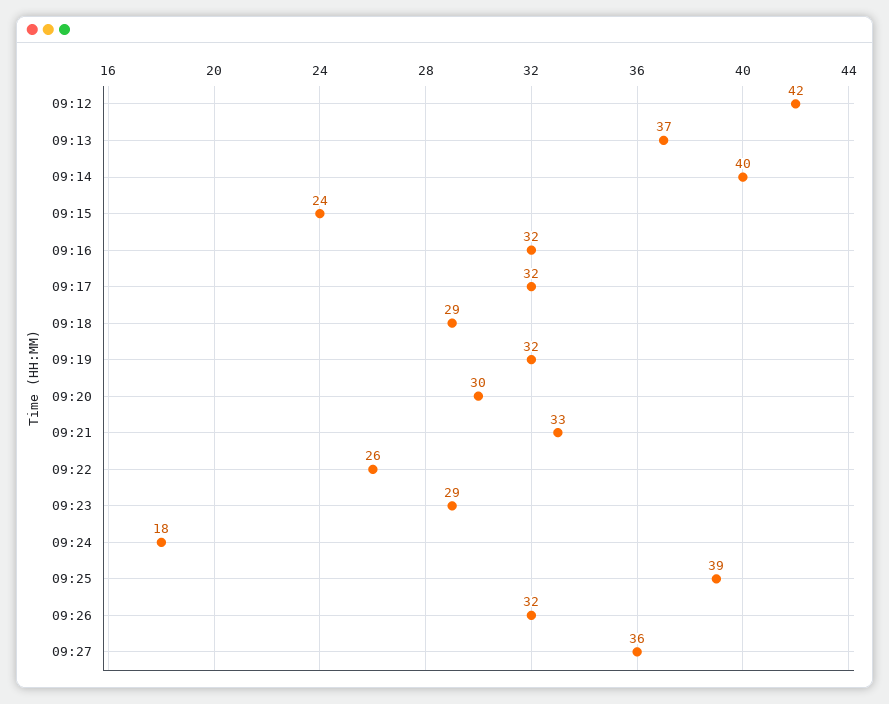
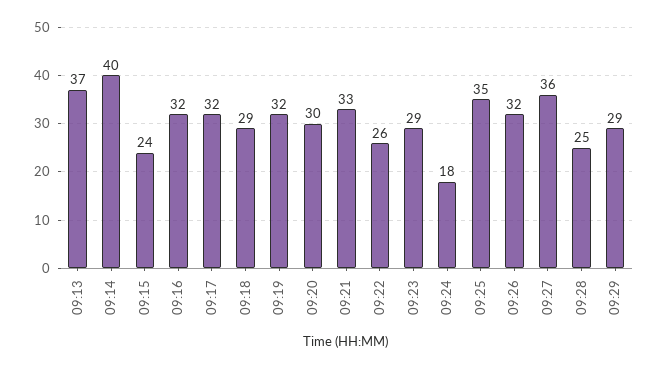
09:12: 42 -> none
09:25: 39 -> 35
09:28: none -> 25
09:29: none -> 29

